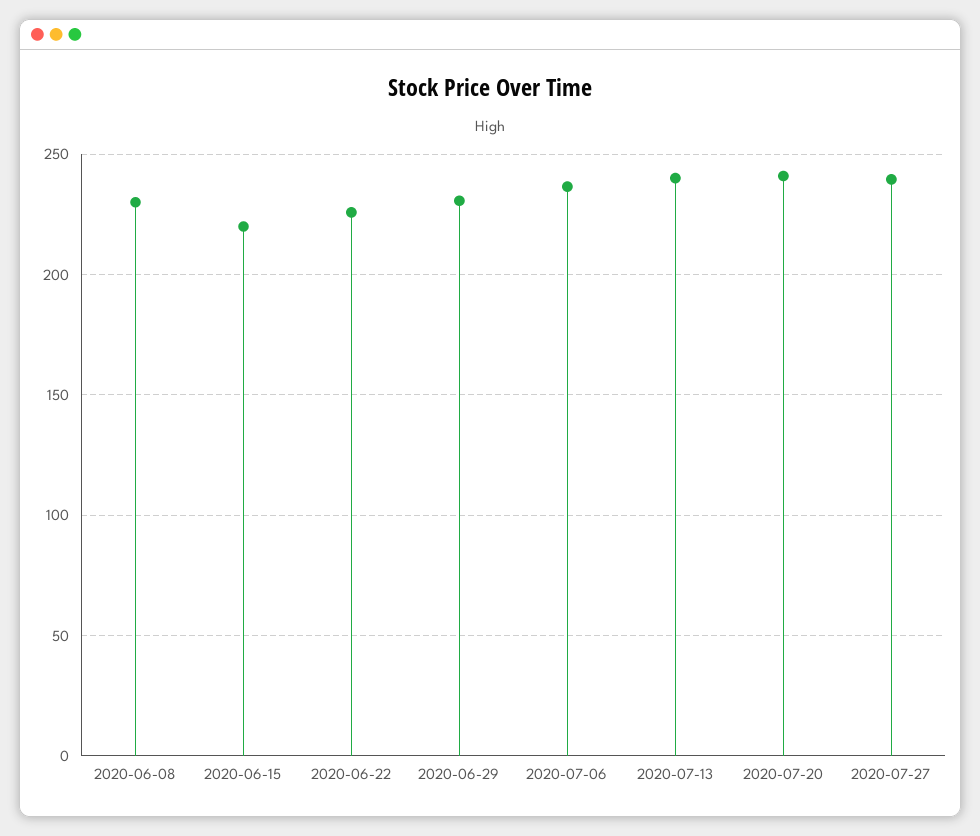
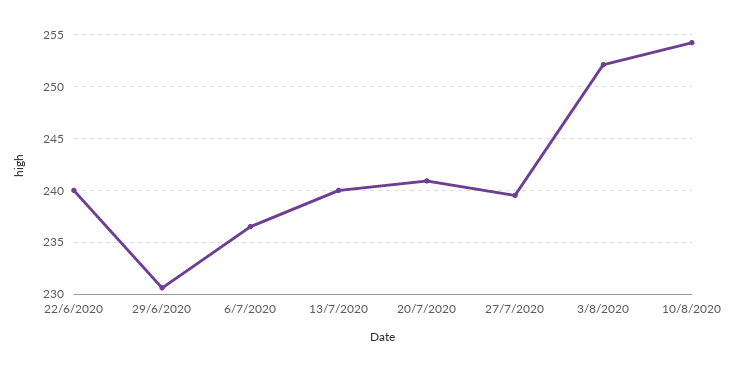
2020-06-08: 230 -> none
2020-06-15: 220 -> none
2020-06-22: 225 -> 240
3/8/2020: none -> 252
10/8/2020: none -> 254

